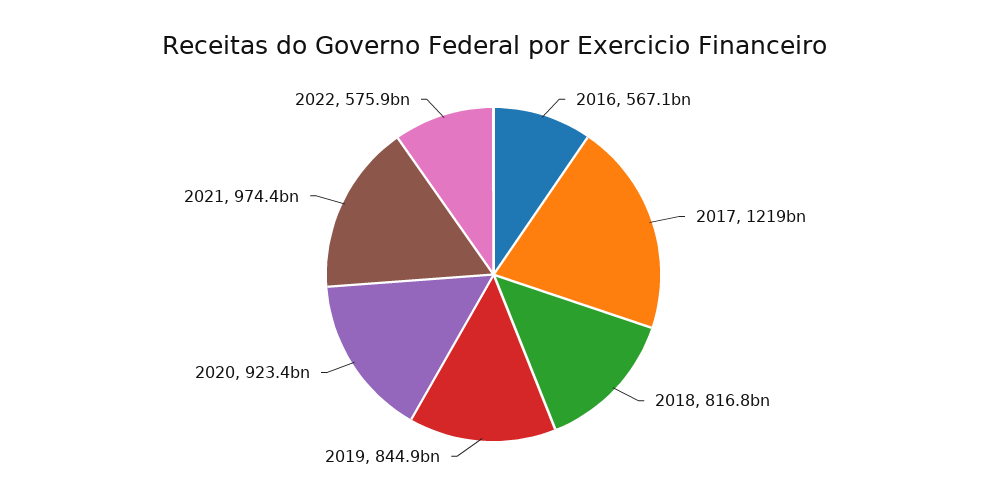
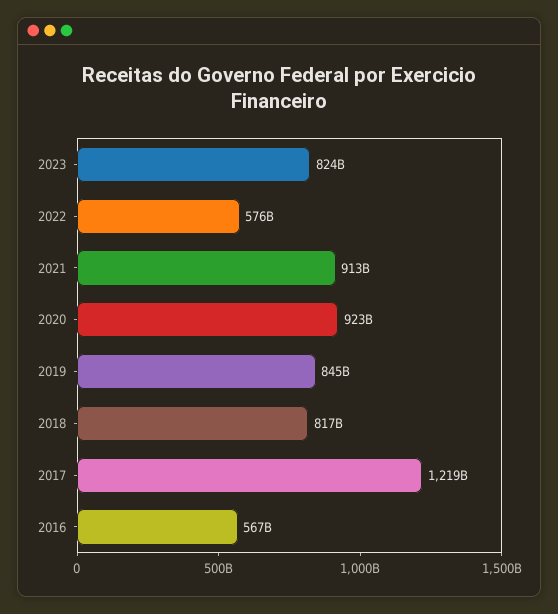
2021: 974400000000 -> 913000000000
2023: none -> 824000000000

